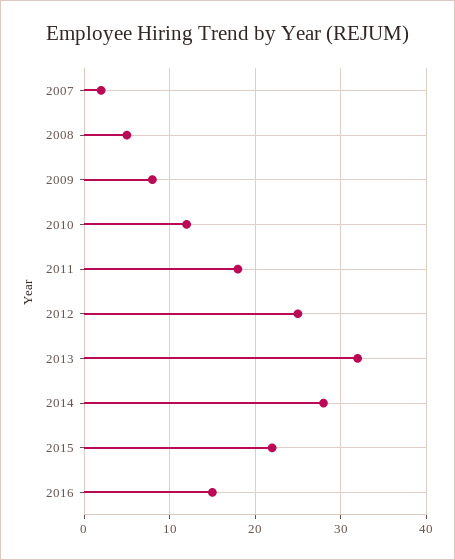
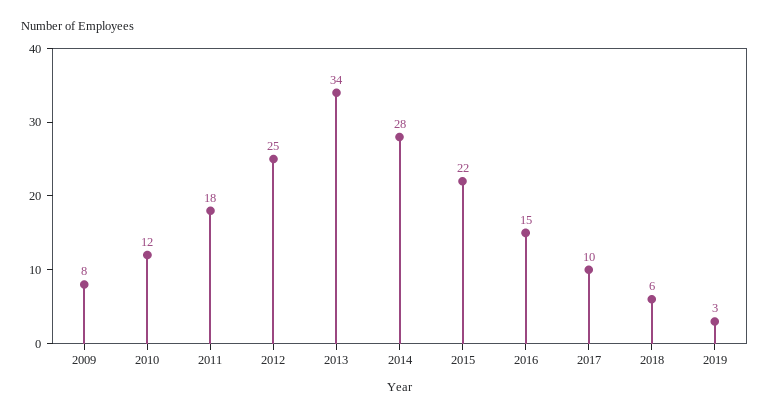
2007: 2 -> none
2008: 5 -> none
2013: 32 -> 34
2017: none -> 10
2018: none -> 6
2019: none -> 3

